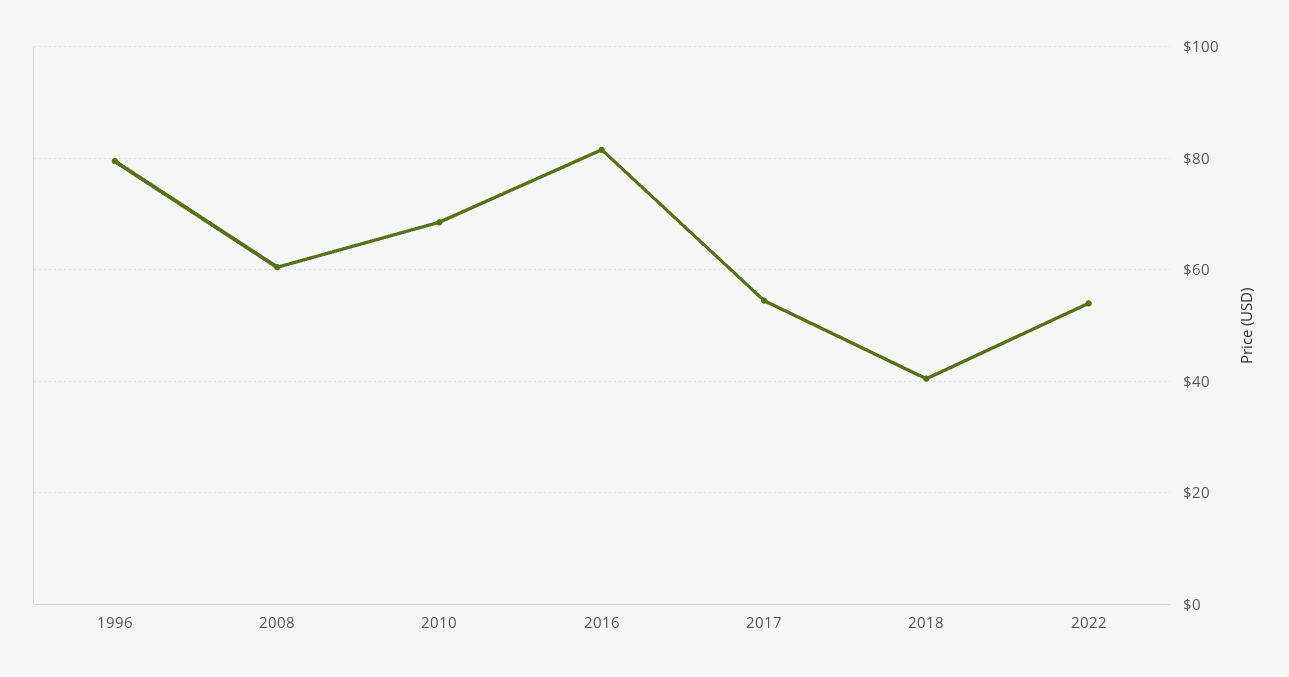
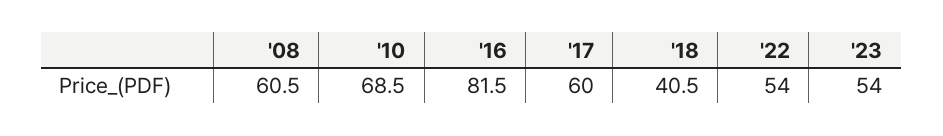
1996: 80 -> none
2017: 54 -> 60
'23: none -> 54

